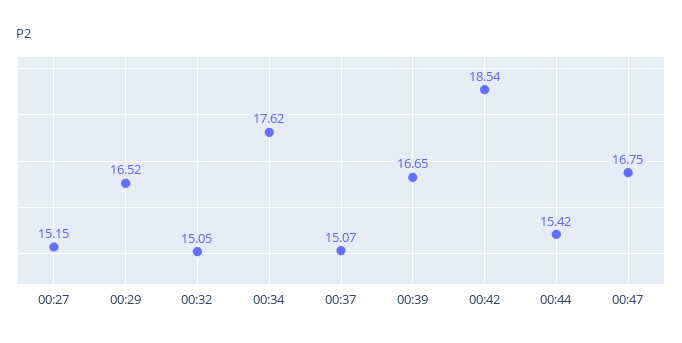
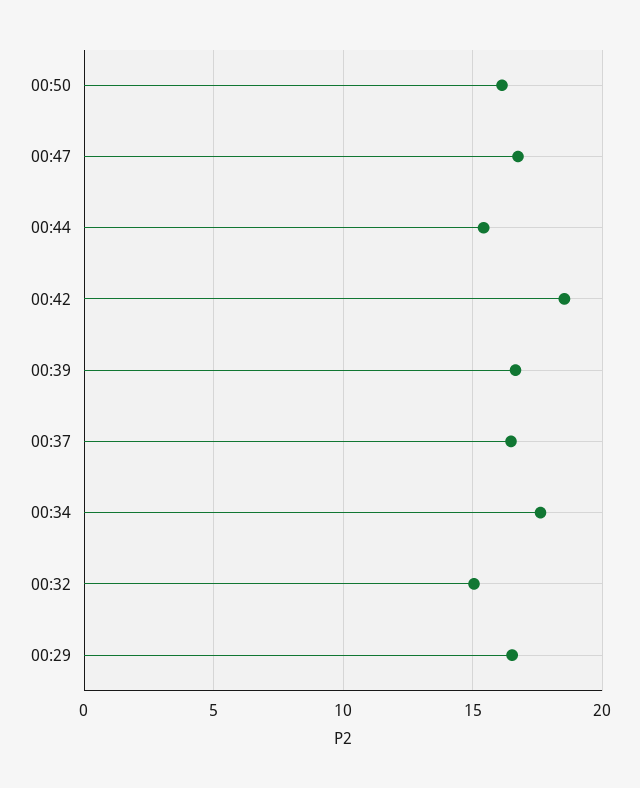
00:27: 15.15 -> none
00:37: 15.07 -> 16.5
00:50: none -> 16

